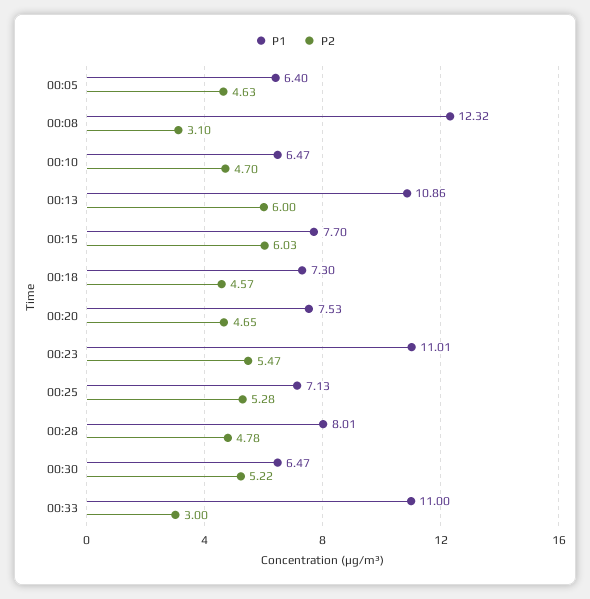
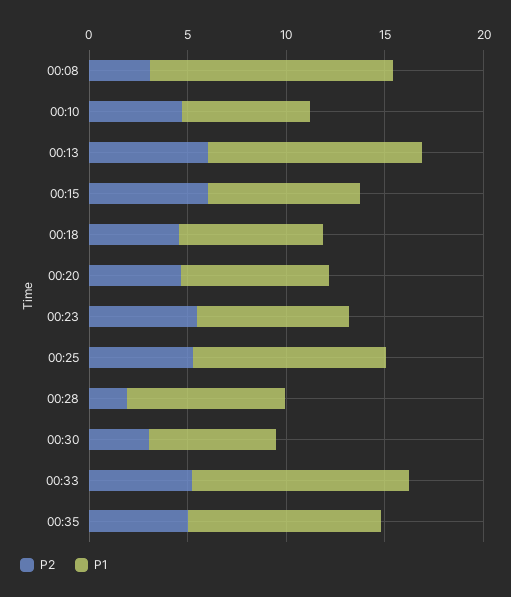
P1, 00:05: 6.4 -> none
P2, 00:05: 4.63 -> none
P1, 00:23: 11.01 -> 8
P1, 00:25: 7.13 -> 10
P2, 00:28: 4.78 -> 2
P2, 00:30: 5.22 -> 3
P2, 00:33: 3 -> 5
P2, 00:35: none -> 5
P1, 00:35: none -> 10

